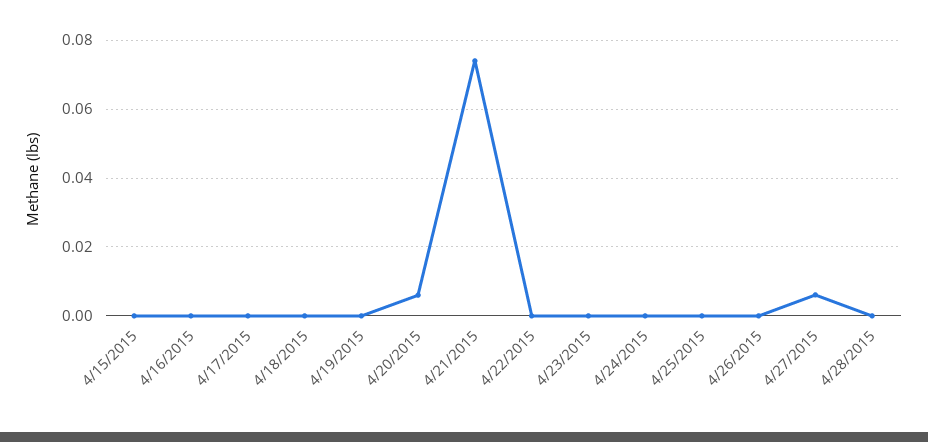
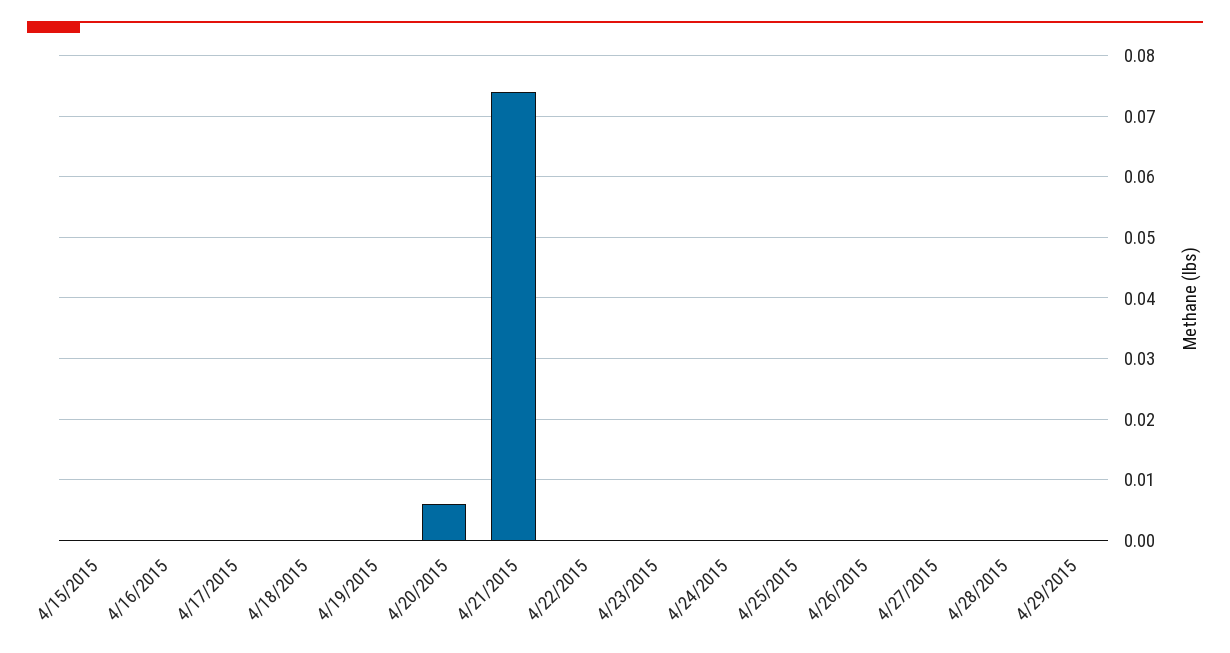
4/27/2015: 0.006 -> 0
4/29/2015: none -> 0

